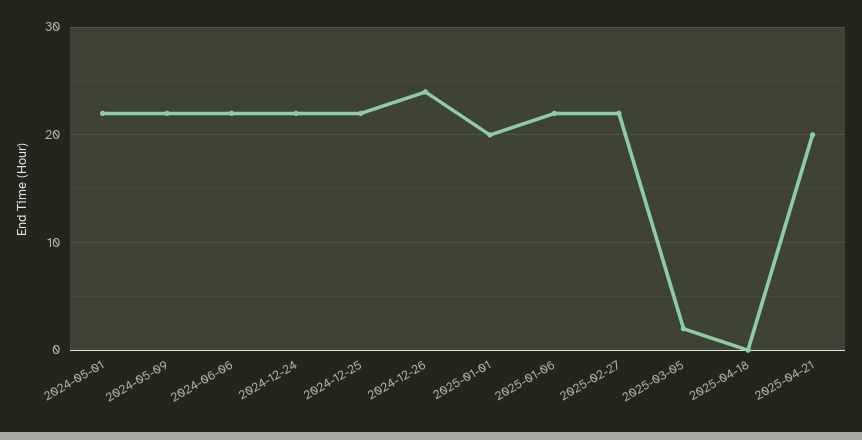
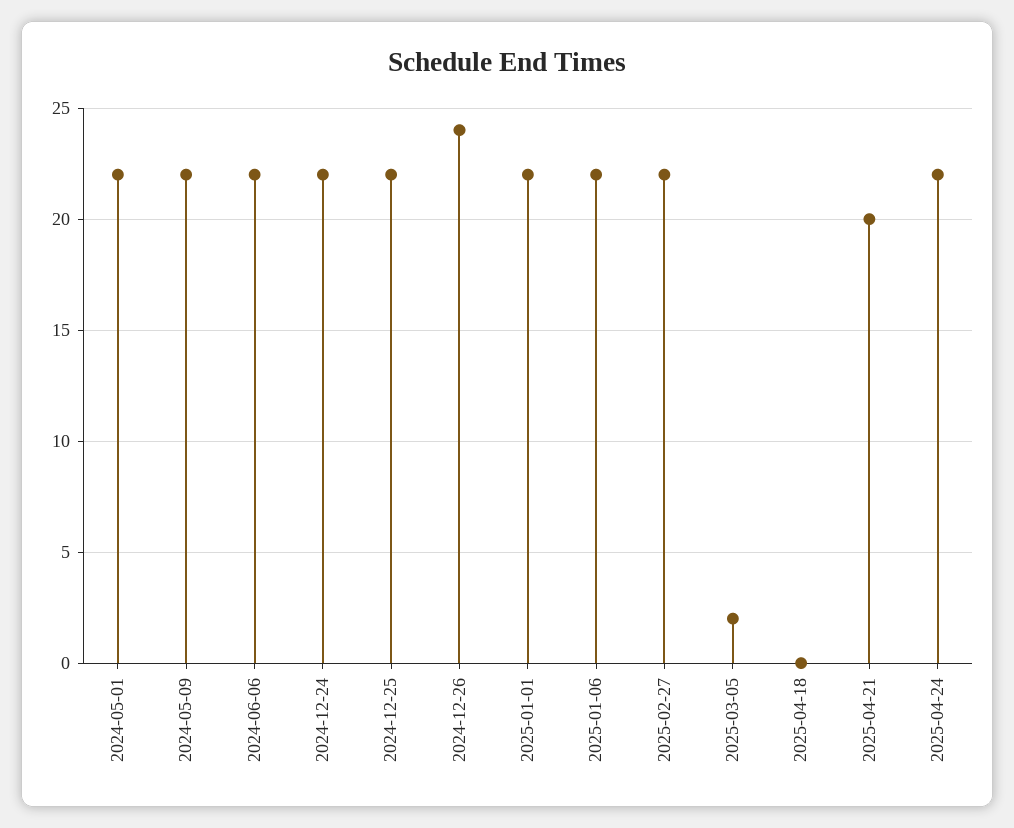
2025-01-01: 20 -> 22
2025-04-24: none -> 22

